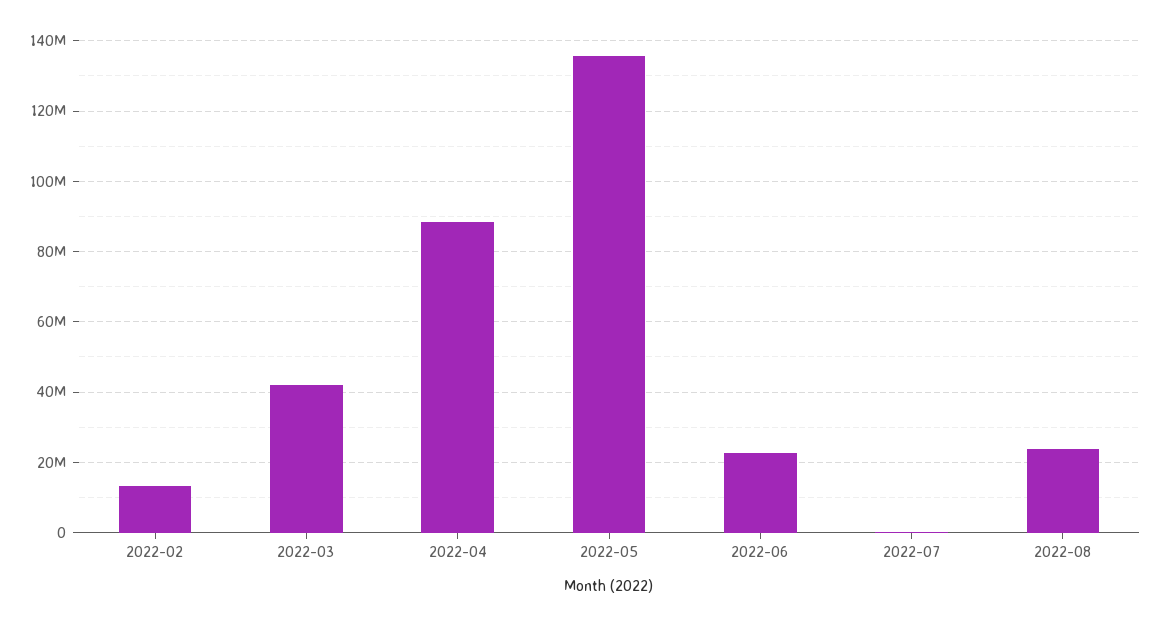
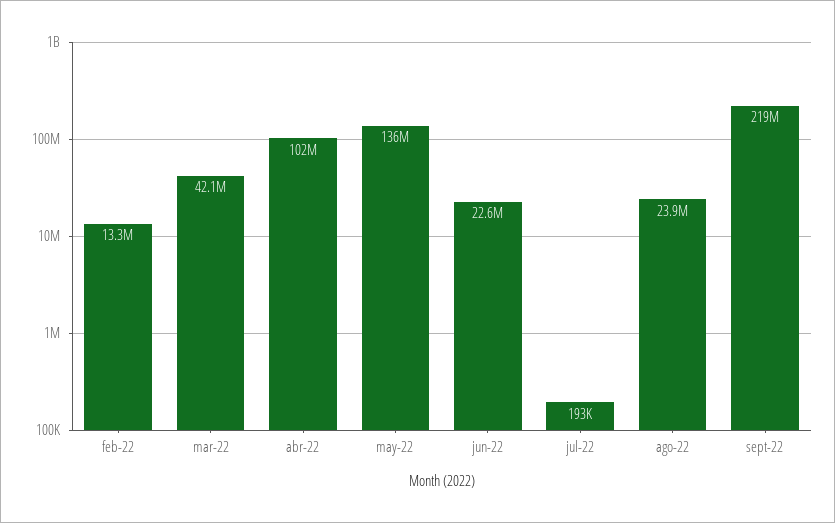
2022-04: 88000000 -> 102000000
sept-22: none -> 219000000

